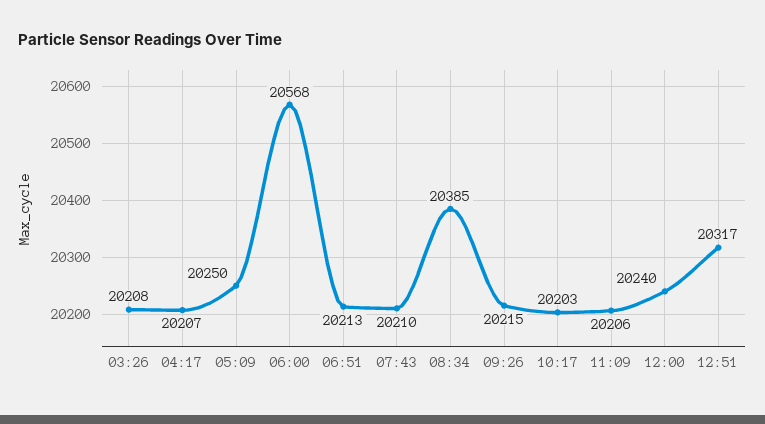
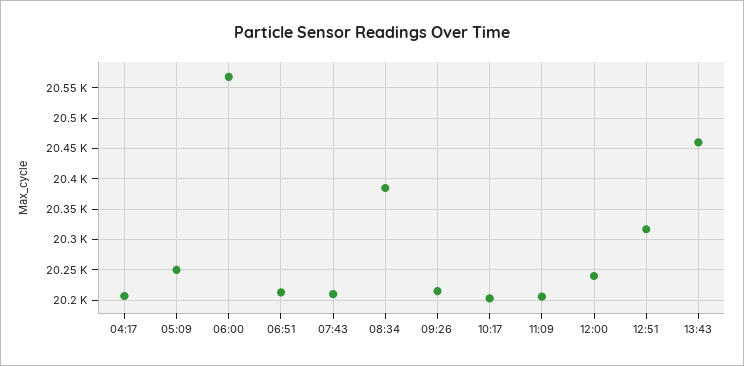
03:26: 20208 -> none
13:43: none -> 20460

